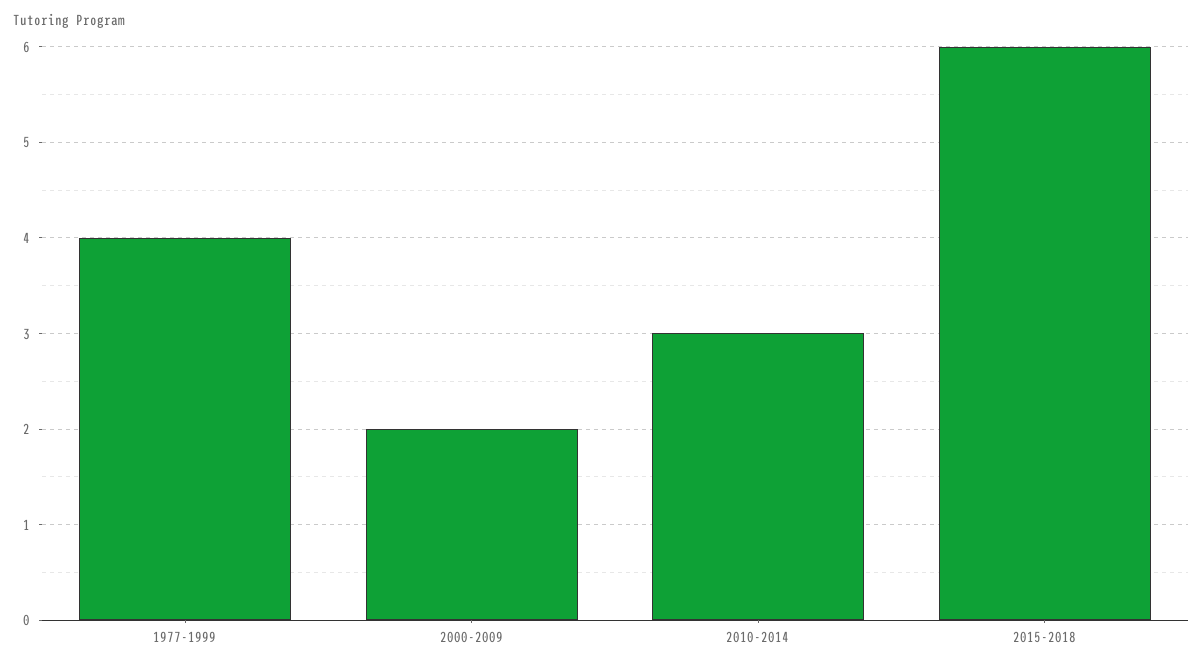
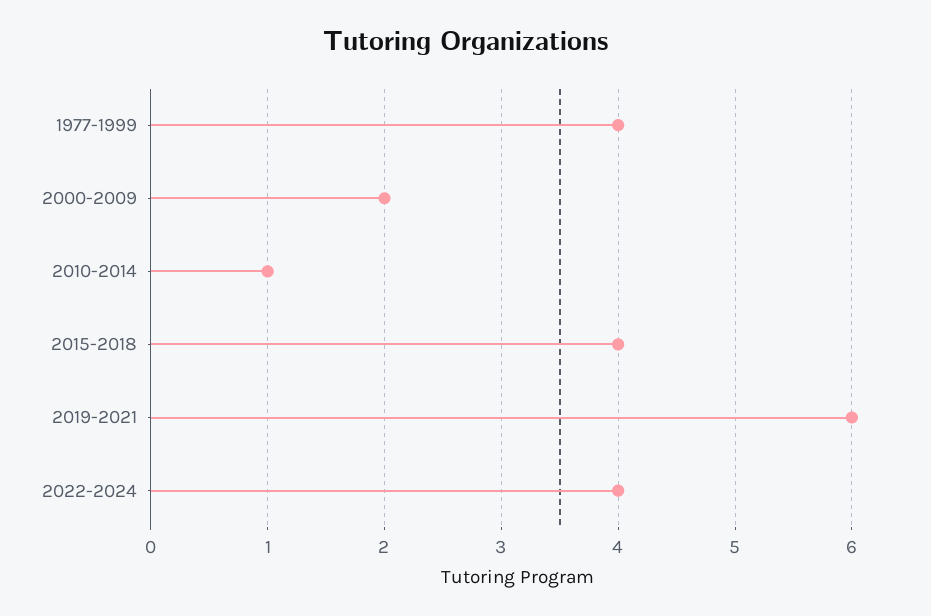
2010-2014: 3 -> 1
2015-2018: 6 -> 4
2019-2021: none -> 6
2022-2024: none -> 4

